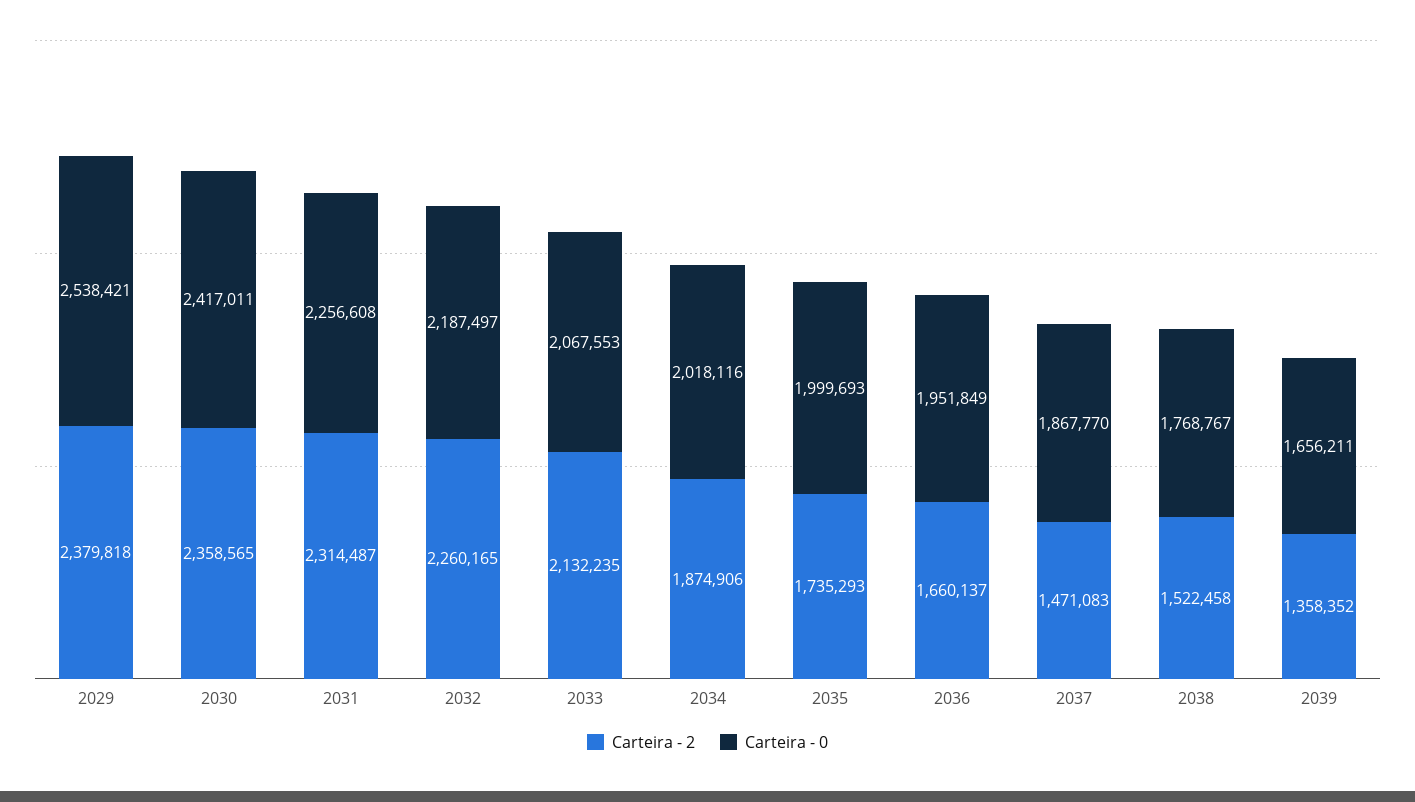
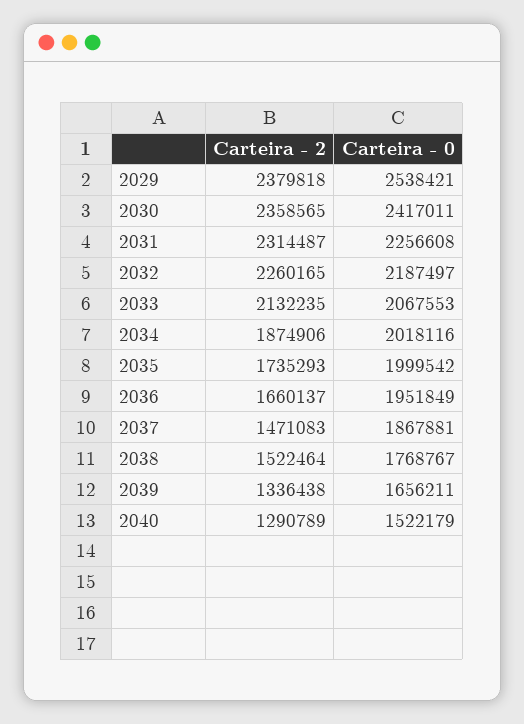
Carteira - 0, 2035: 1999693 -> 1999542
Carteira - 0, 2037: 1867770 -> 1867881
Carteira - 2, 2038: 1522458 -> 1522464
Carteira - 2, 2039: 1358352 -> 1336438
Carteira - 2, 2040: none -> 1290789
Carteira - 0, 2040: none -> 1522179

